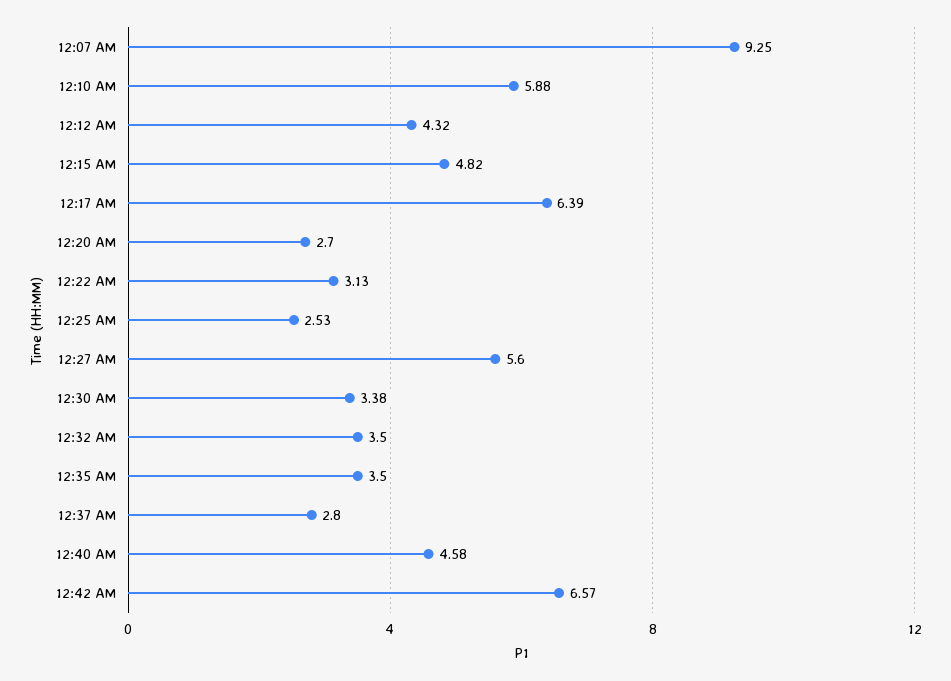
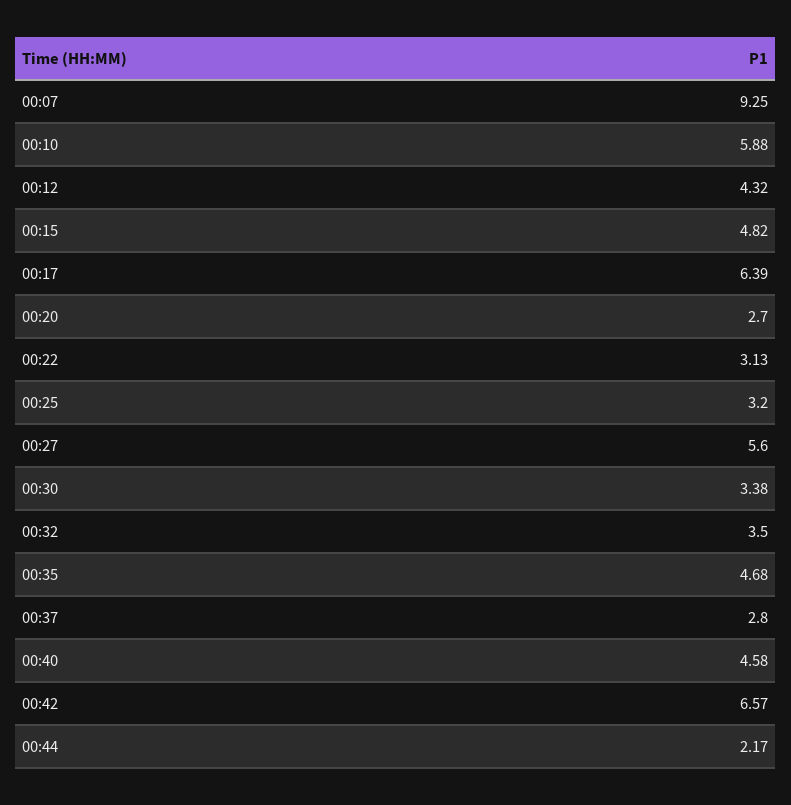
12:25 AM: 2.53 -> 3.2
12:35 AM: 3.5 -> 4.68
00:44: none -> 2.17

